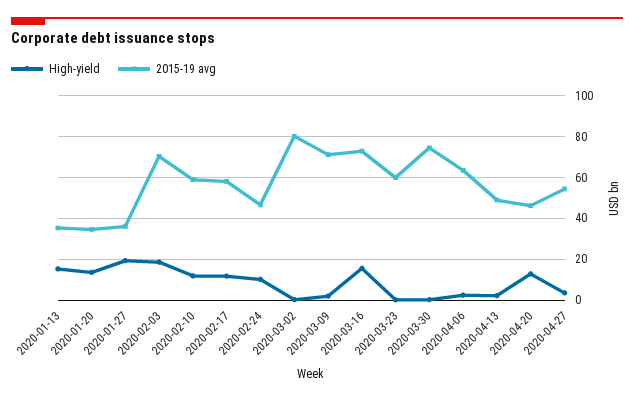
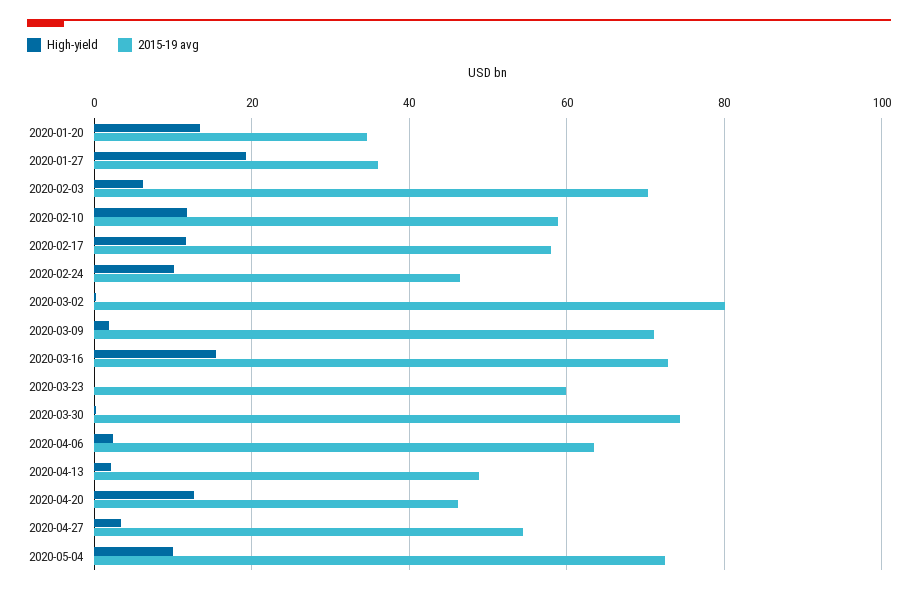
High-yield, 2020-01-13: 15 -> none
2015-19 avg, 2020-01-13: 35 -> none
High-yield, 2020-02-03: 20 -> 6
High-yield, 2020-05-04: none -> 10
2015-19 avg, 2020-05-04: none -> 72

